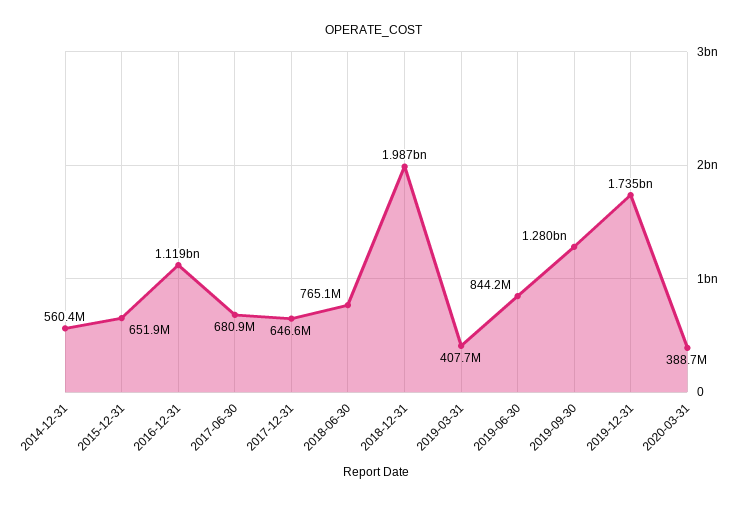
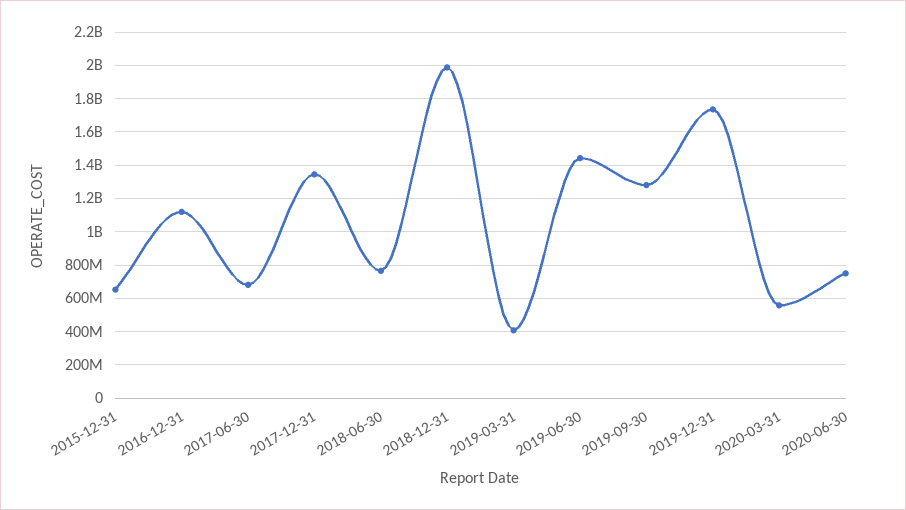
2014-12-31: 560400000 -> none
2017-12-31: 646600000 -> 1350000000
2019-06-30: 844200000 -> 1450000000
2020-03-31: 388700000 -> 550000000
2020-06-30: none -> 750000000

